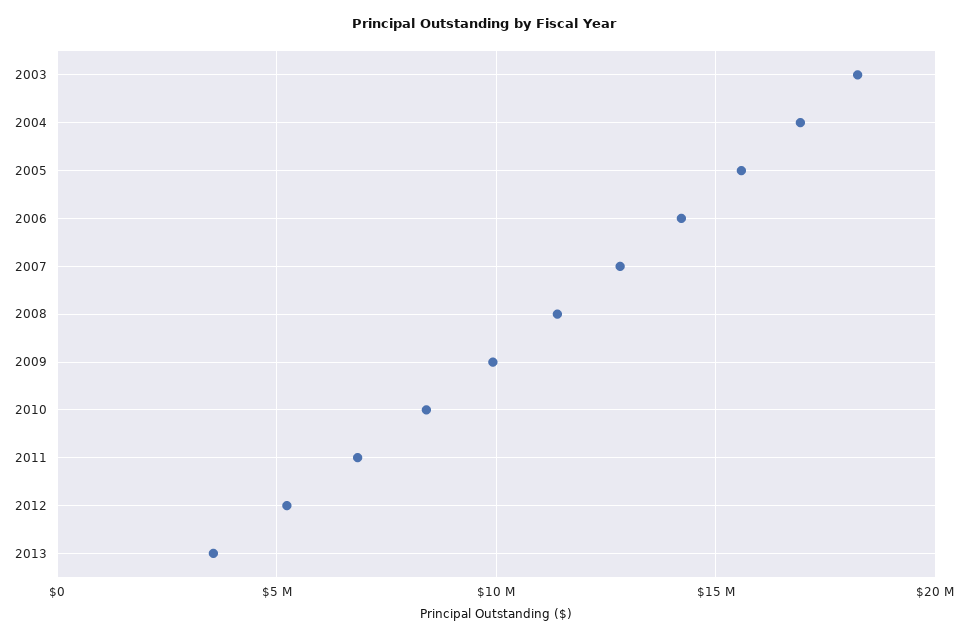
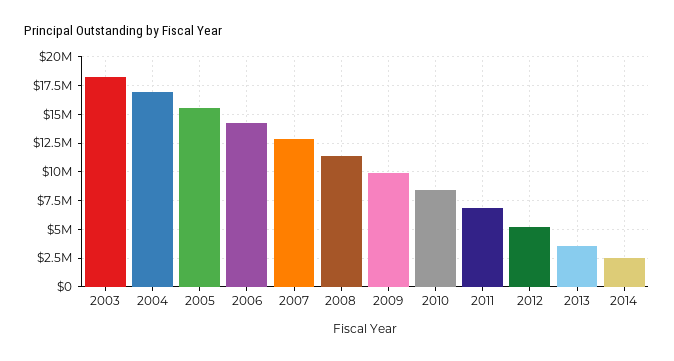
2014: none -> 2500000

